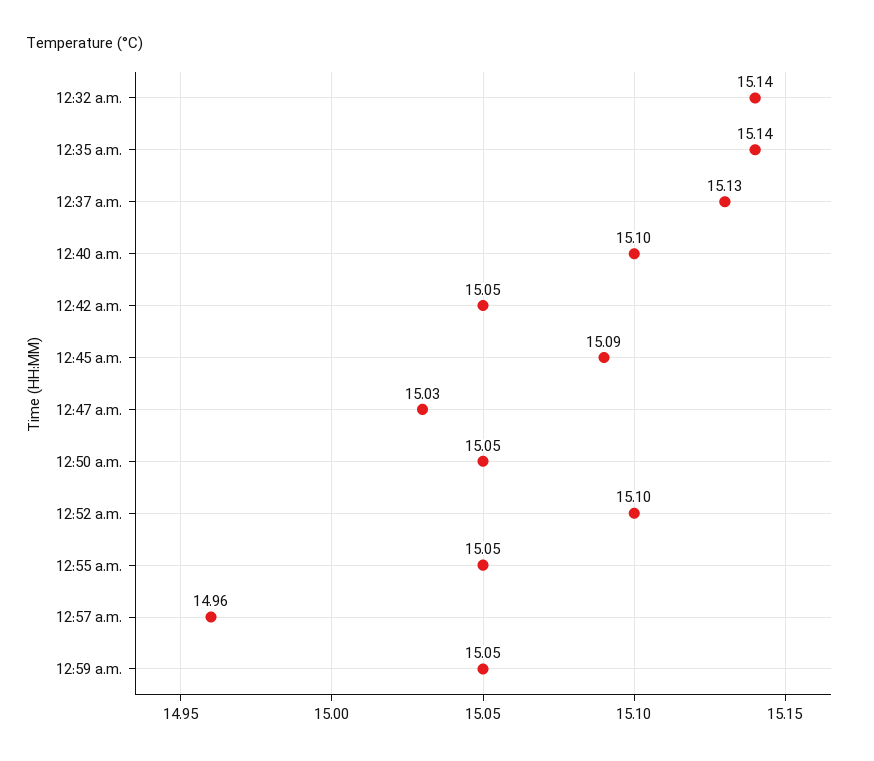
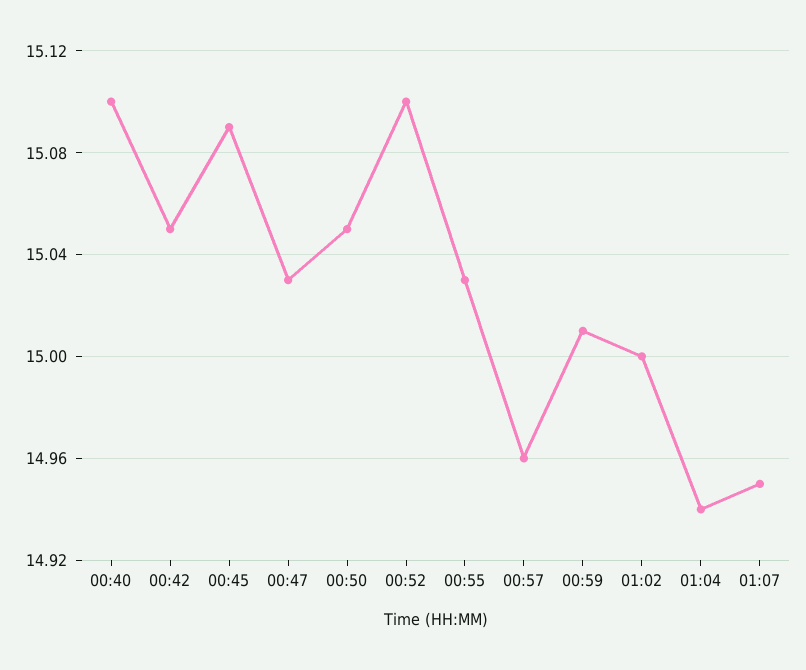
12:32 a.m.: 15.14 -> none
12:35 a.m.: 15.14 -> none
12:37 a.m.: 15.13 -> none
12:55 a.m.: 15.05 -> 15.03
12:59 a.m.: 15.05 -> 15.01
01:02: none -> 15
01:04: none -> 14.94
01:07: none -> 14.95

